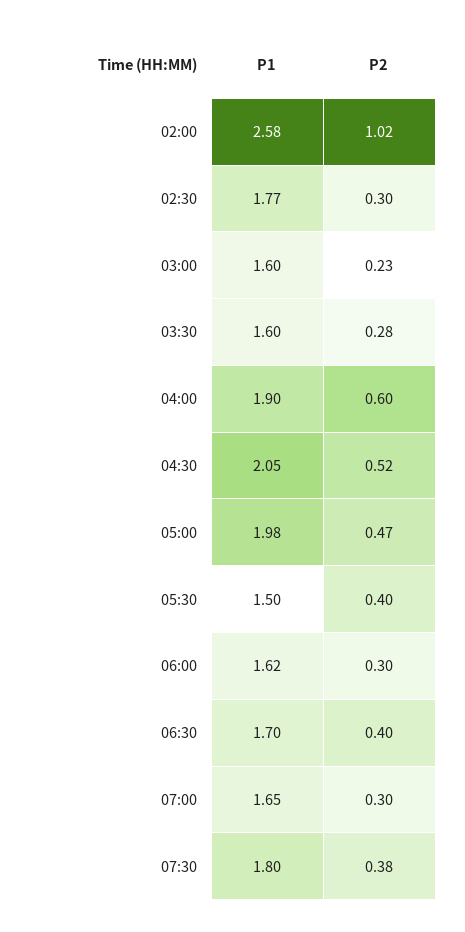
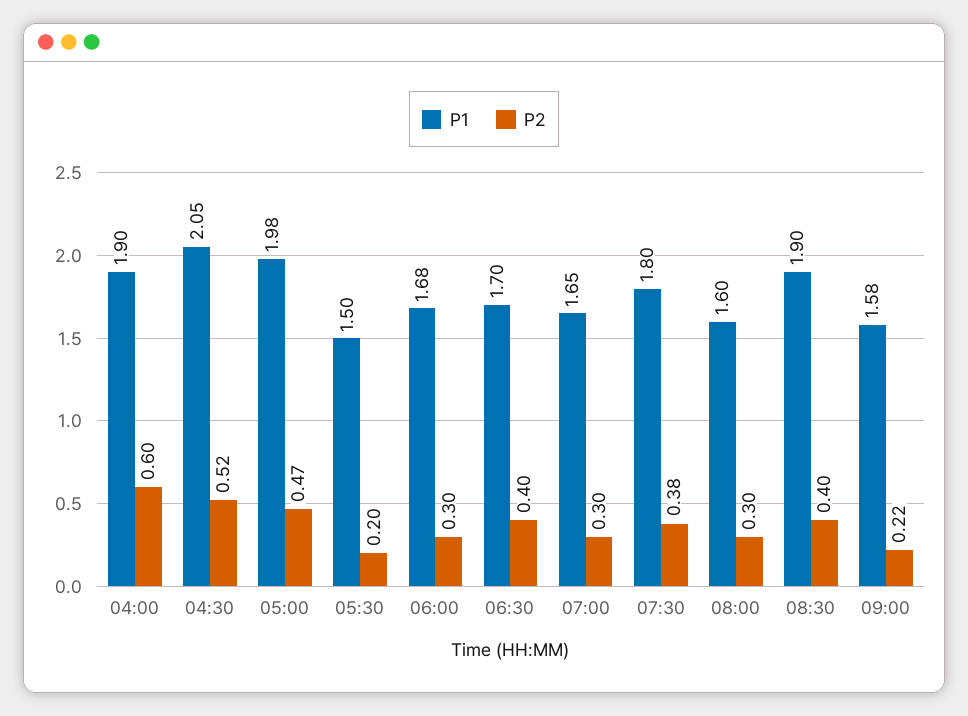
P1, 02:00: 2.58 -> none
P2, 02:00: 1.02 -> none
P1, 02:30: 1.77 -> none
P2, 02:30: 0.3 -> none
P1, 03:00: 1.6 -> none
P2, 03:00: 0.23 -> none
P1, 03:30: 1.6 -> none
P2, 03:30: 0.28 -> none
P2, 05:30: 0.4 -> 0.2
P1, 06:00: 1.62 -> 1.68
P1, 08:00: none -> 1.6
P2, 08:00: none -> 0.3
P1, 08:30: none -> 1.9
P2, 08:30: none -> 0.4
P1, 09:00: none -> 1.58
P2, 09:00: none -> 0.22

